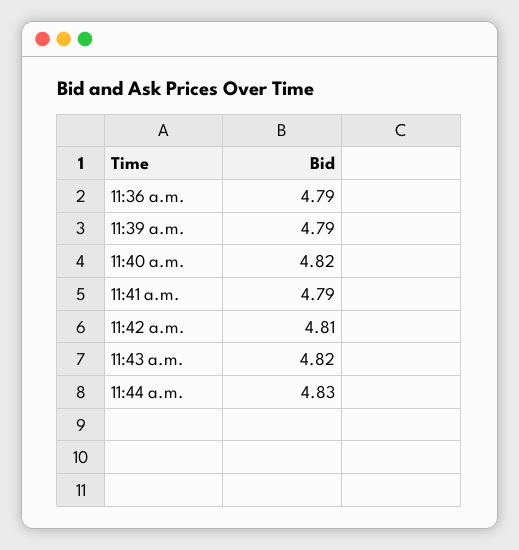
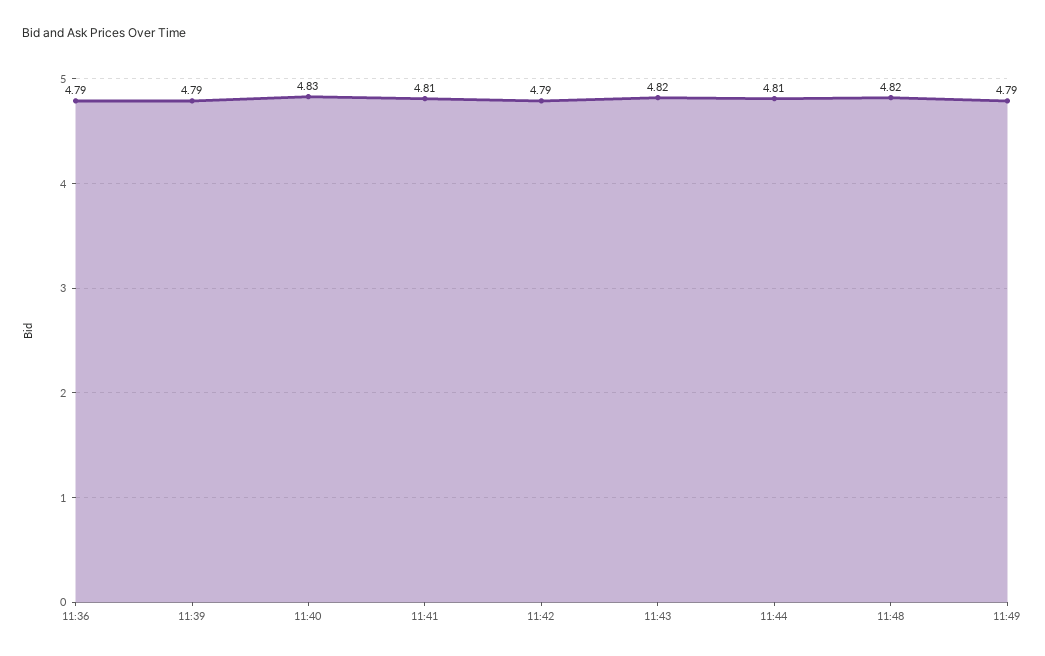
11:40 a.m.: 4.82 -> 4.83
11:41 a.m.: 4.79 -> 4.81
11:42 a.m.: 4.81 -> 4.79
11:44 a.m.: 4.83 -> 4.81
11:48: none -> 4.82
11:49: none -> 4.79

